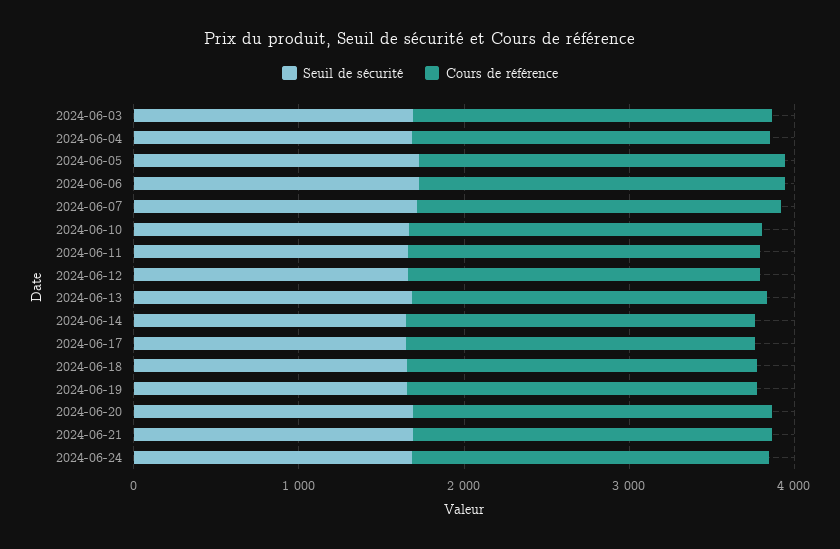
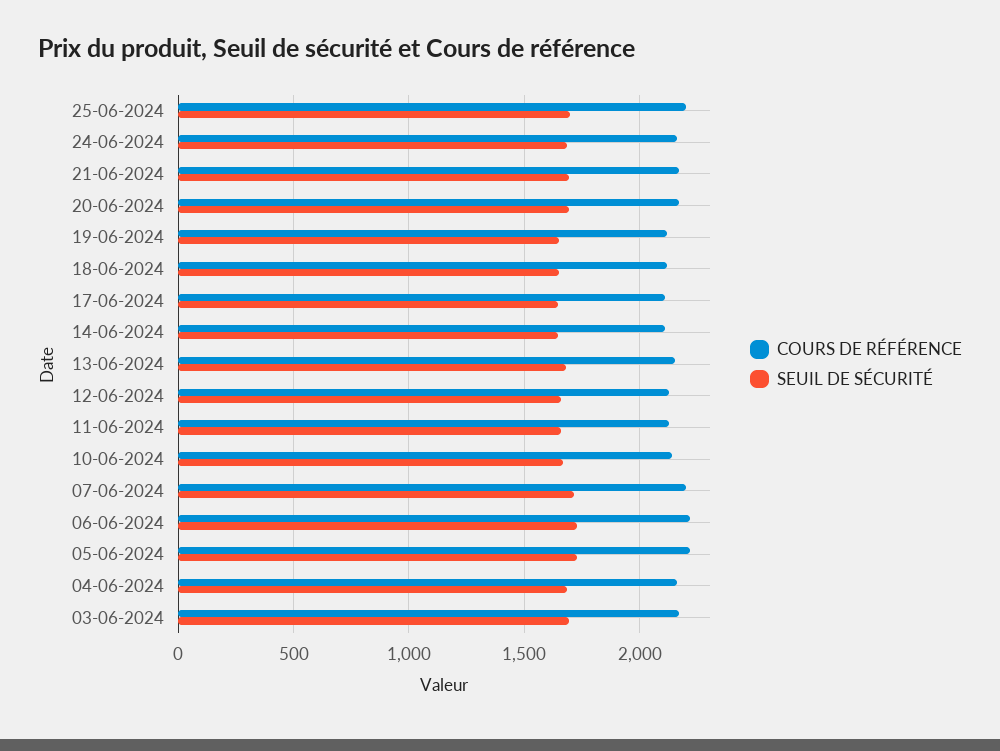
Cours de référence, 25-06-2024: none -> 2200
Seuil de sécurité, 25-06-2024: none -> 1700

